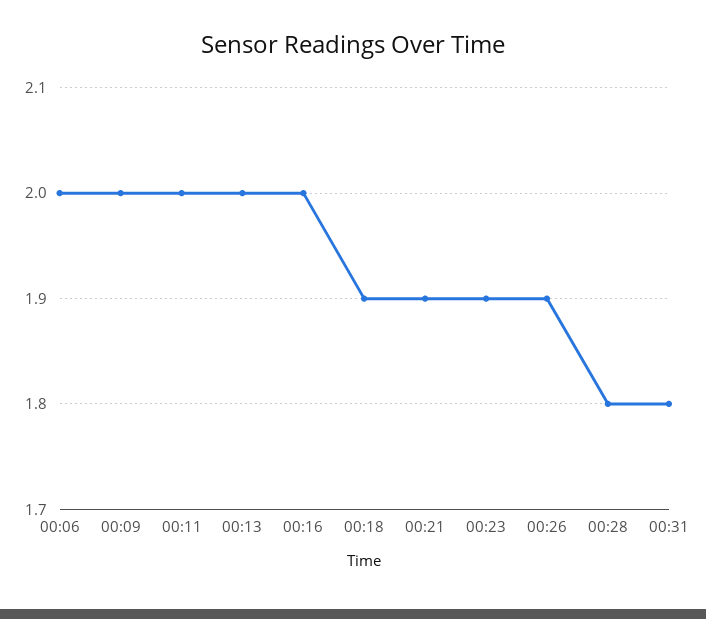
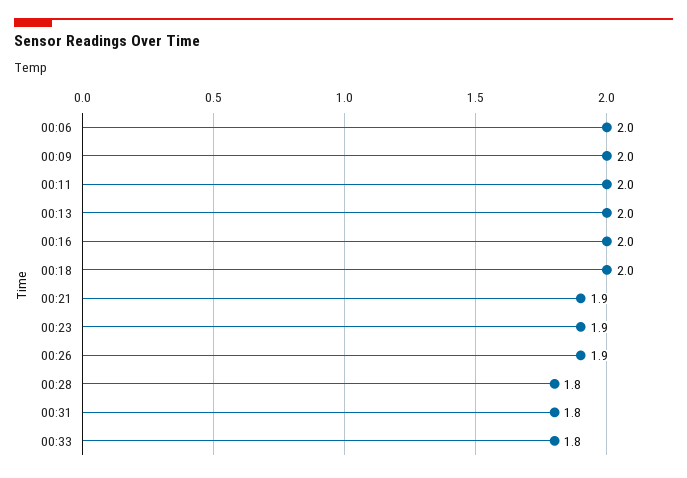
00:18: 1.9 -> 2
00:33: none -> 1.8

